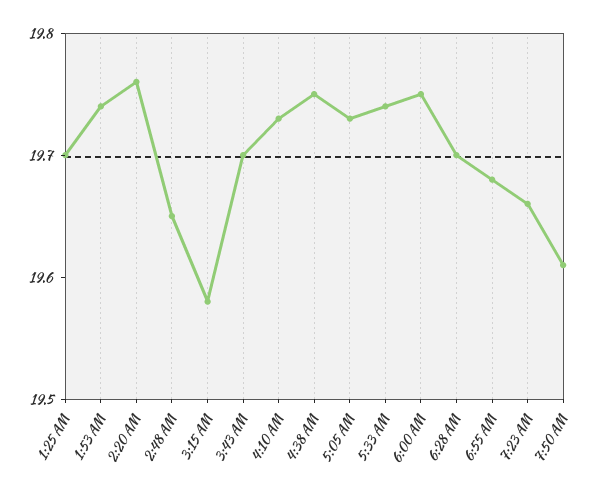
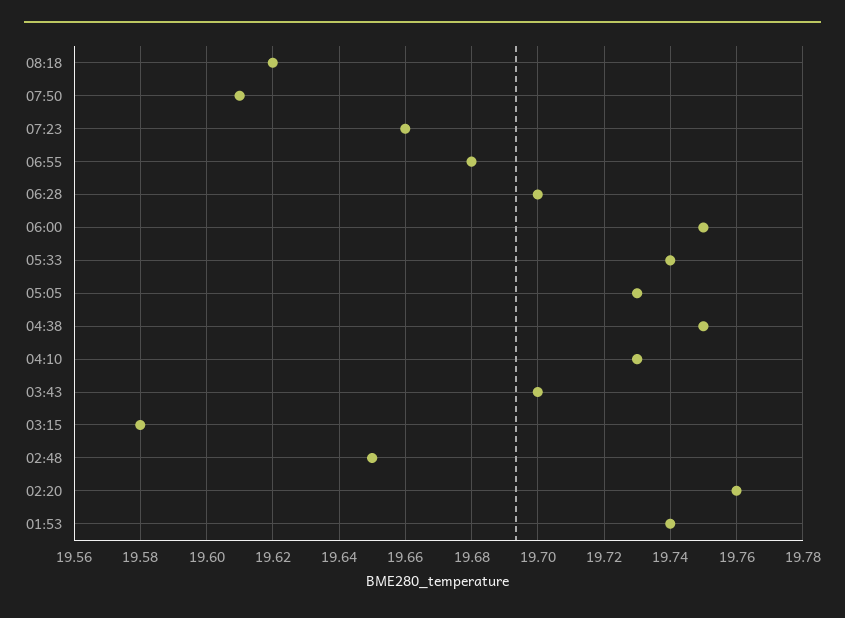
1:25 AM: 19.7 -> none
08:18: none -> 19.62

